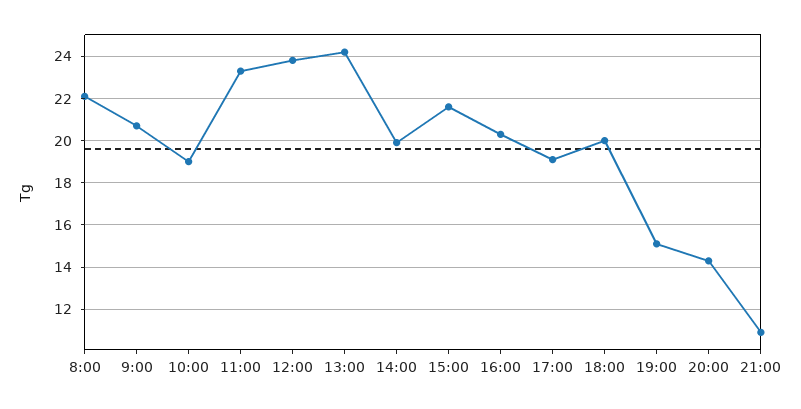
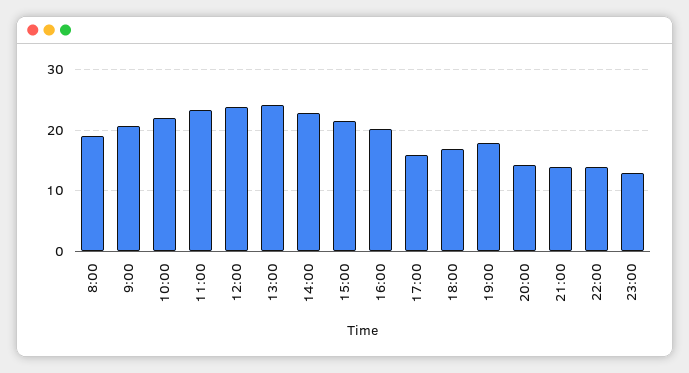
8:00: 22 -> 19
10:00: 19 -> 22
14:00: 20 -> 23
17:00: 19 -> 16
18:00: 20 -> 17
19:00: 15 -> 18
21:00: 11 -> 14
22:00: none -> 14
23:00: none -> 13

